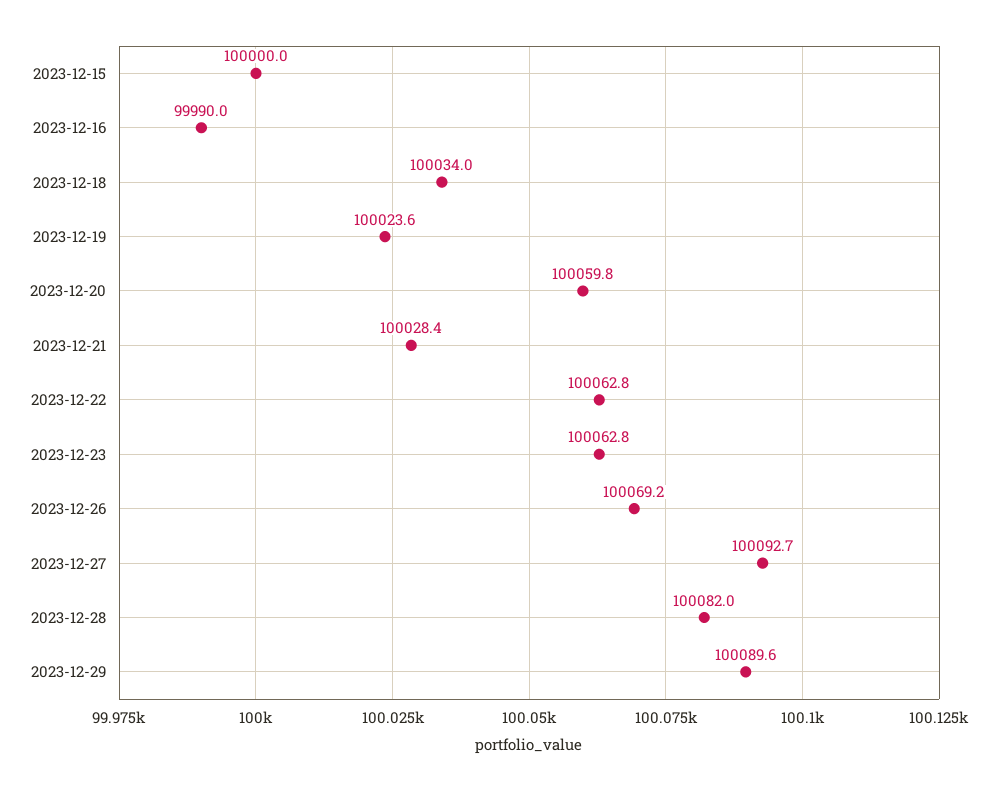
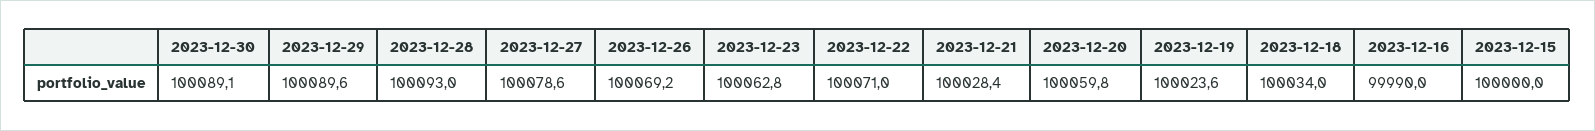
2023-12-22: 100062.8 -> 100071
2023-12-27: 100092.7 -> 100078.6
2023-12-28: 100082 -> 100093
2023-12-30: none -> 100089.1

